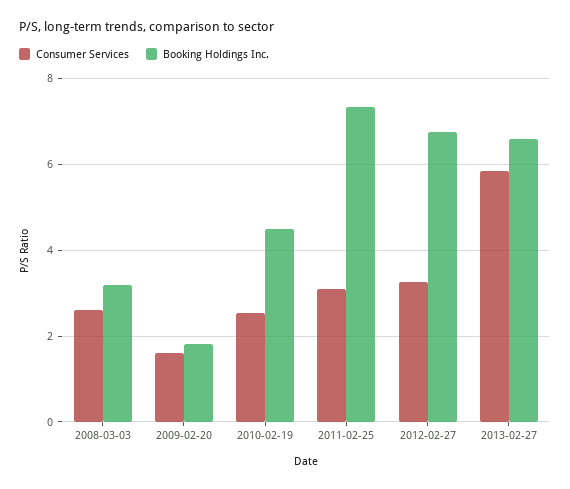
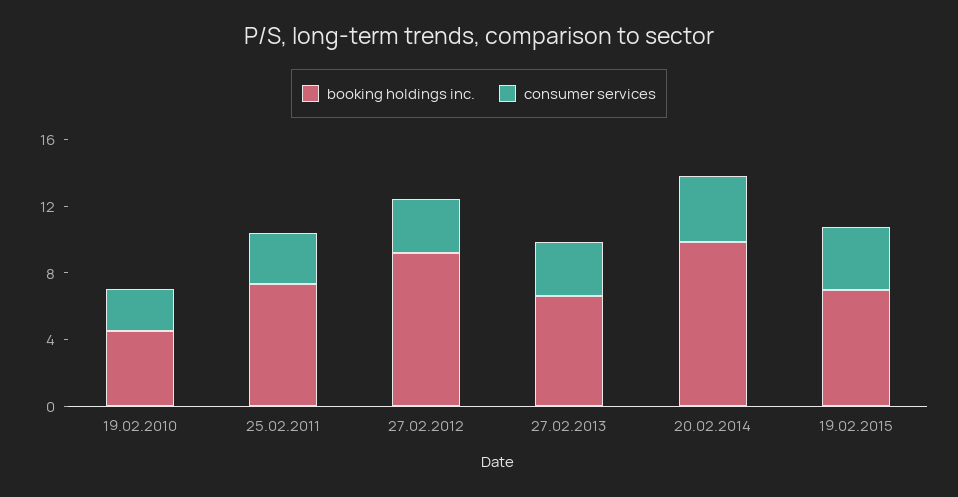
Consumer Services, 2008-03-03: 2.6 -> none
Booking Holdings Inc., 2008-03-03: 3.2 -> none
Consumer Services, 2009-02-20: 1.6 -> none
Booking Holdings Inc., 2009-02-20: 1.8 -> none
Booking Holdings Inc., 2012-02-27: 6.8 -> 9
Consumer Services, 2013-02-27: 5.8 -> 3
Booking Holdings Inc., 20.02.2014: none -> 10
Consumer Services, 20.02.2014: none -> 4
Booking Holdings Inc., 19.02.2015: none -> 7
Consumer Services, 19.02.2015: none -> 4

